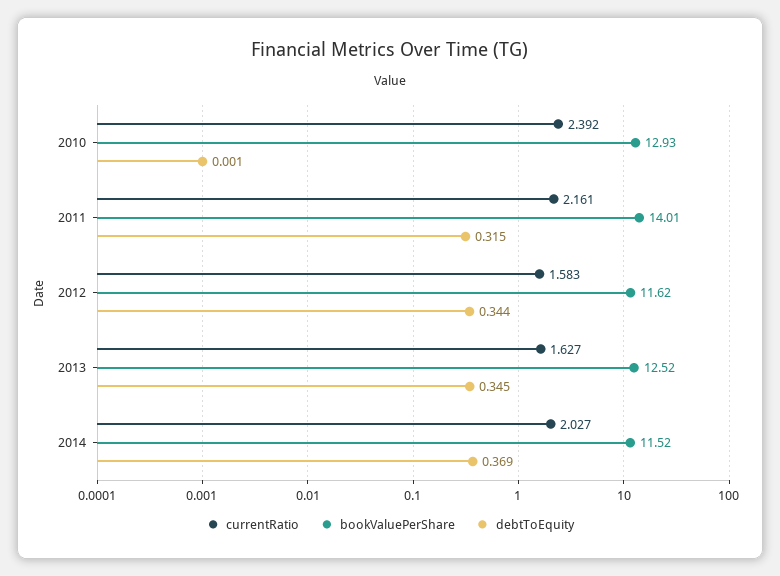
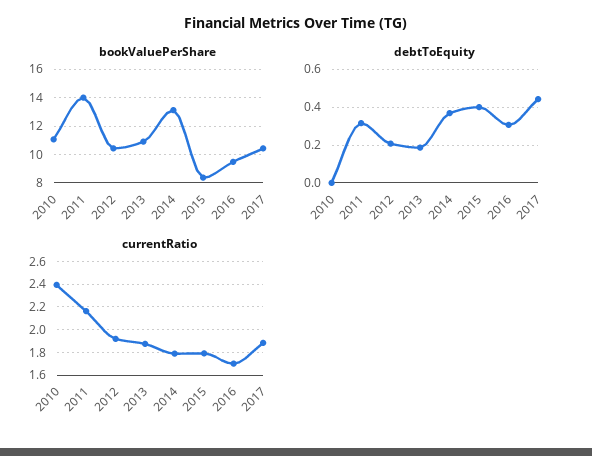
bookValuePerShare, 2010: 12.93 -> 11
currentRatio, 2012: 1.583 -> 1.9
bookValuePerShare, 2012: 11.62 -> 10.5
debtToEquity, 2012: 0.344 -> 0.2
currentRatio, 2013: 1.627 -> 1.9
bookValuePerShare, 2013: 12.52 -> 11
debtToEquity, 2013: 0.345 -> 0.2
currentRatio, 2014: 2.027 -> 1.8
bookValuePerShare, 2014: 11.52 -> 13
bookValuePerShare, 2015: none -> 8.5
bookValuePerShare, 2016: none -> 9.5
bookValuePerShare, 2017: none -> 10.5
debtToEquity, 2015: none -> 0.4
debtToEquity, 2016: none -> 0.3
debtToEquity, 2017: none -> 0.45
currentRatio, 2015: none -> 1.8
currentRatio, 2016: none -> 1.7
currentRatio, 2017: none -> 1.9

